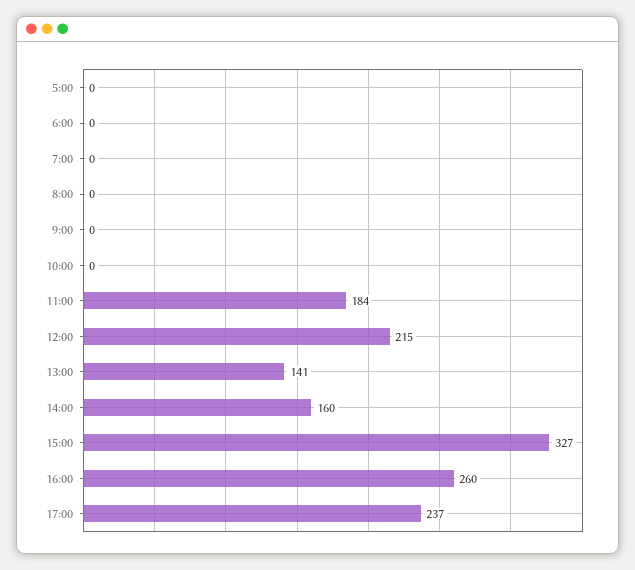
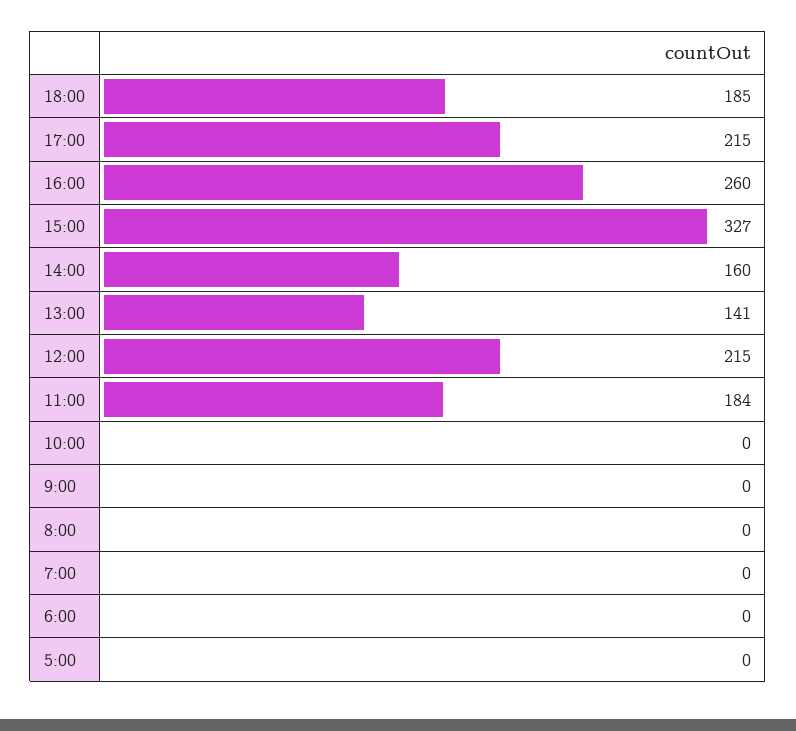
17:00: 237 -> 215
18:00: none -> 185

